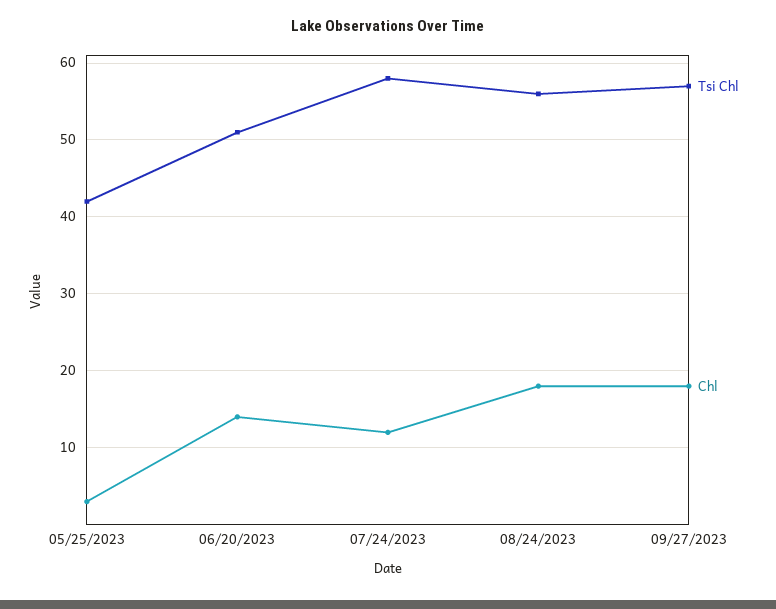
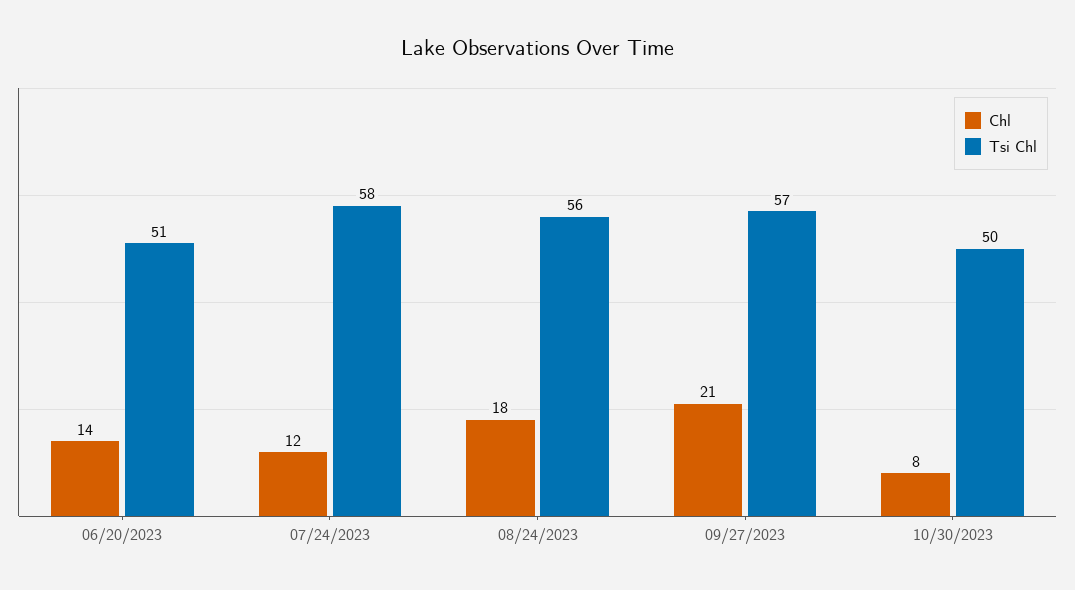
Tsi Chl, 05/25/2023: 42 -> none
Chl, 05/25/2023: 3 -> none
Chl, 09/27/2023: 18 -> 21
Chl, 10/30/2023: none -> 8
Tsi Chl, 10/30/2023: none -> 50

